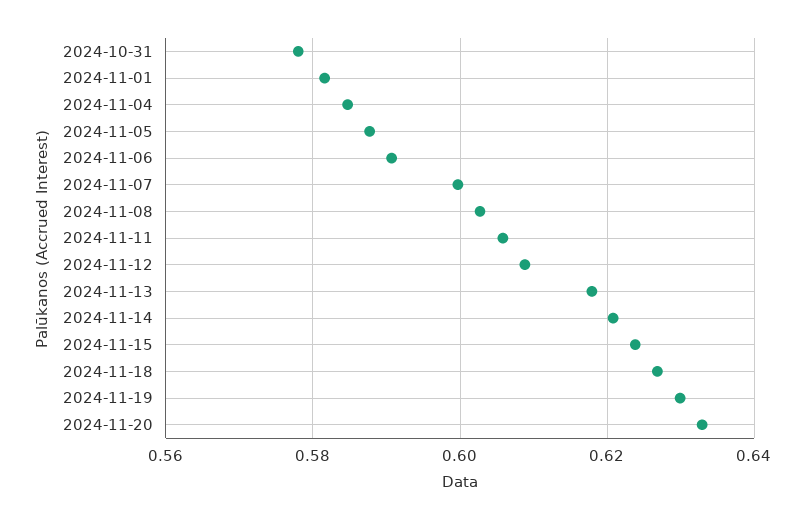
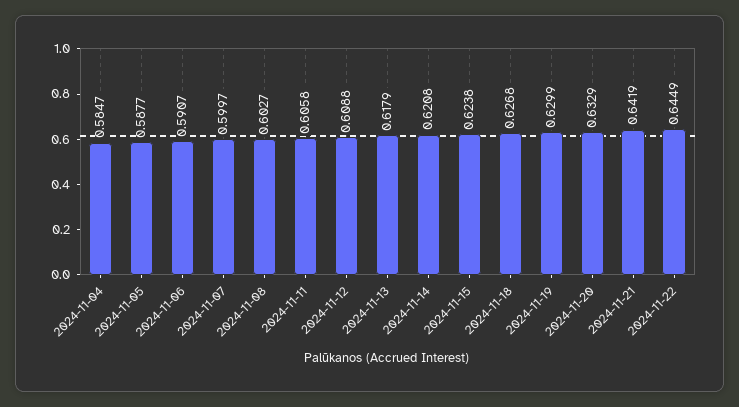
2024-10-31: 0.578 -> none
2024-11-01: 0.582 -> none
2024-11-21: none -> 0.6419
2024-11-22: none -> 0.6449

